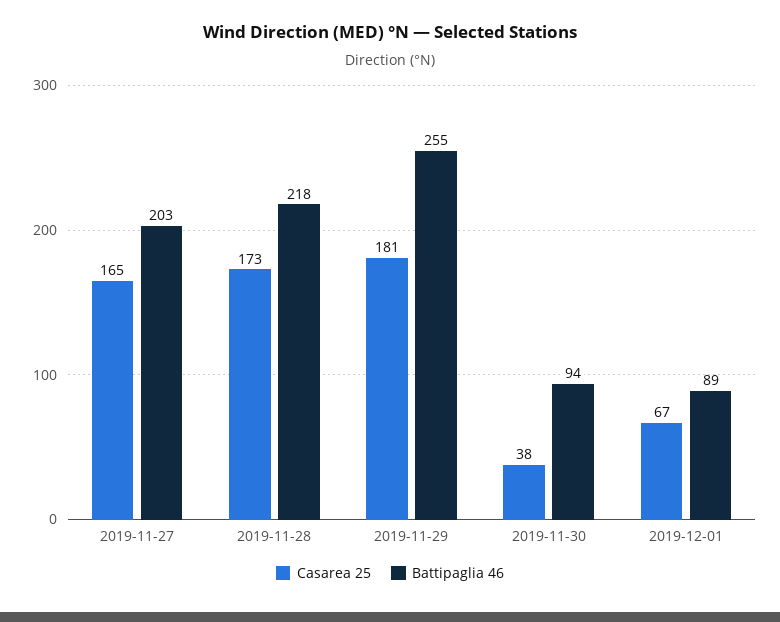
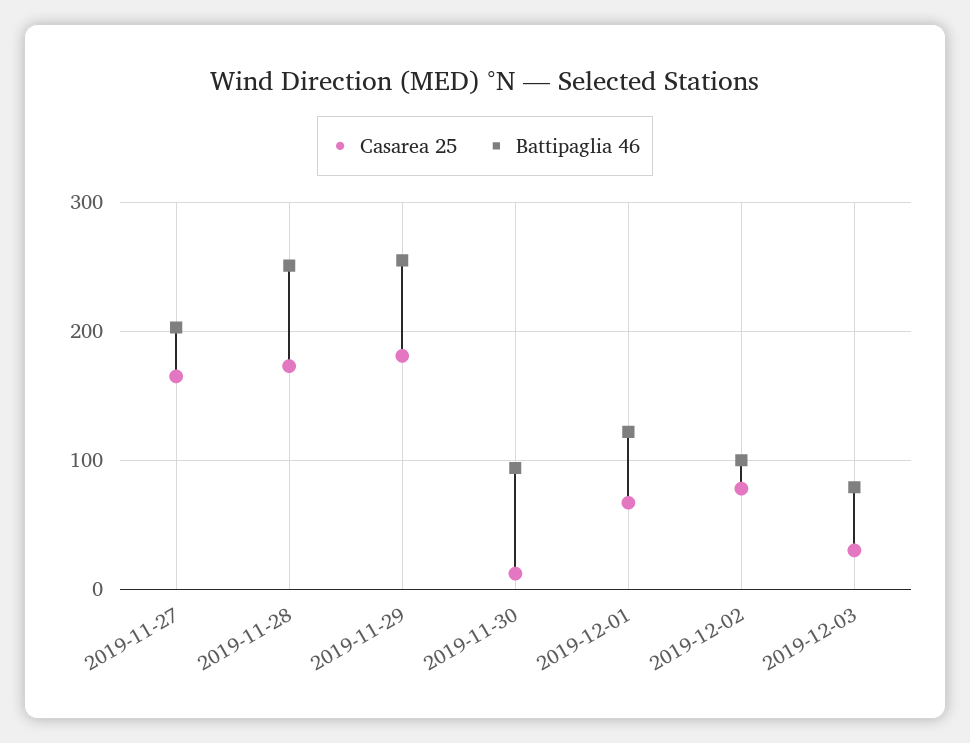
Battipaglia 46, 2019-11-28: 218 -> 250
Casarea 25, 2019-11-30: 38 -> 10
Battipaglia 46, 2019-12-01: 89 -> 120
Casarea 25, 2019-12-02: none -> 80
Battipaglia 46, 2019-12-02: none -> 100
Casarea 25, 2019-12-03: none -> 30
Battipaglia 46, 2019-12-03: none -> 80

